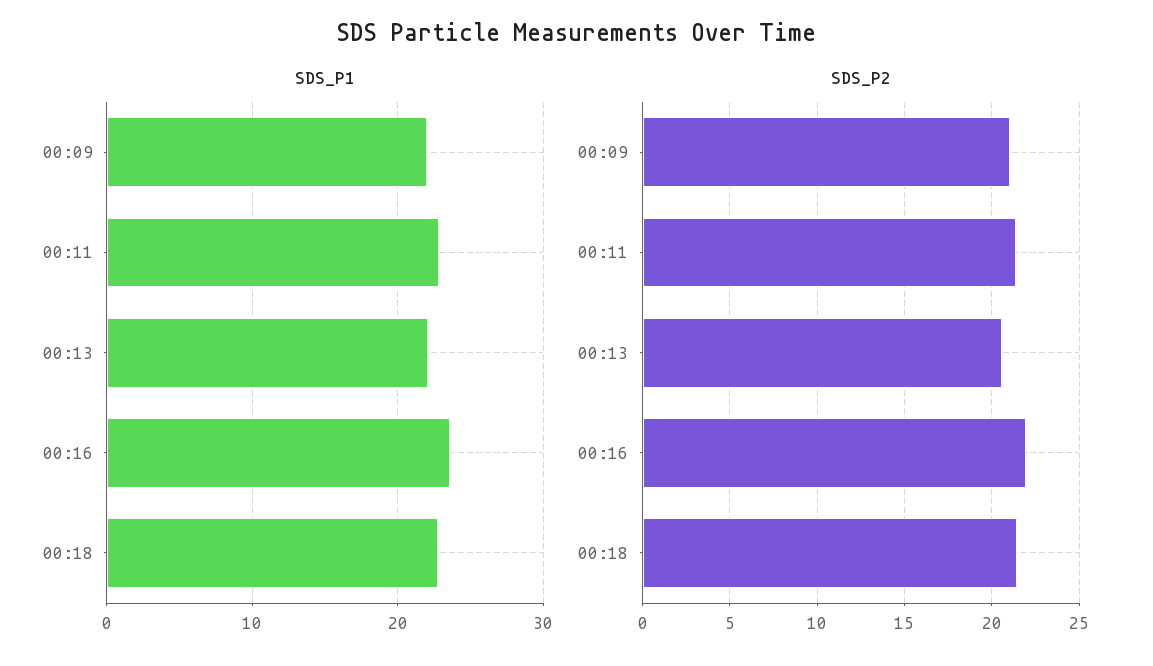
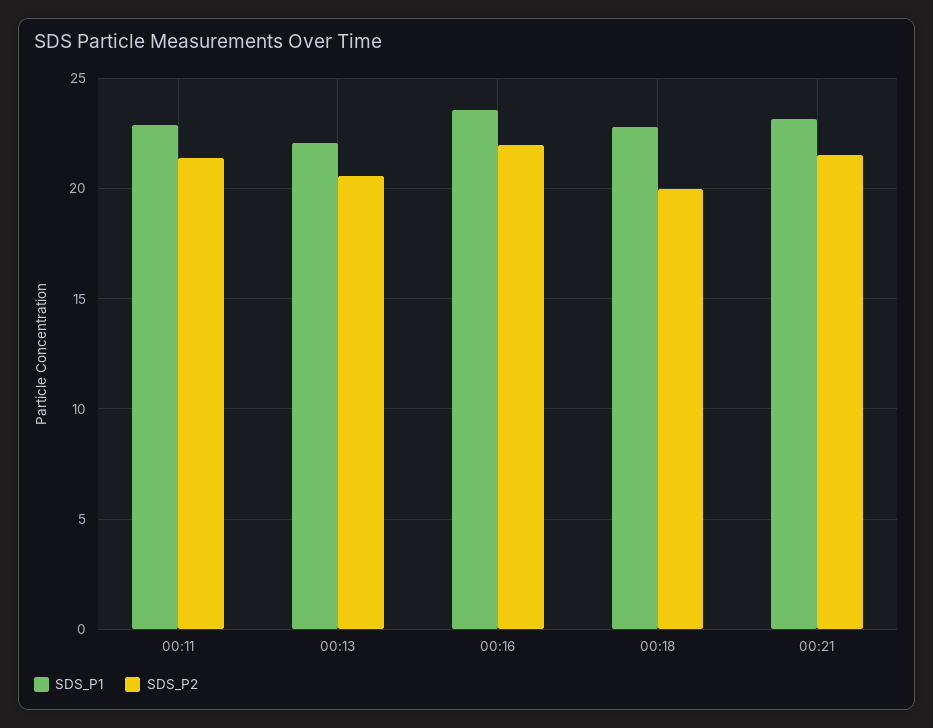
SDS_P1, 00:09: 22 -> none
SDS_P2, 00:09: 21 -> none
SDS_P2, 00:18: 21.5 -> 20
SDS_P1, 00:21: none -> 23
SDS_P2, 00:21: none -> 21.5

